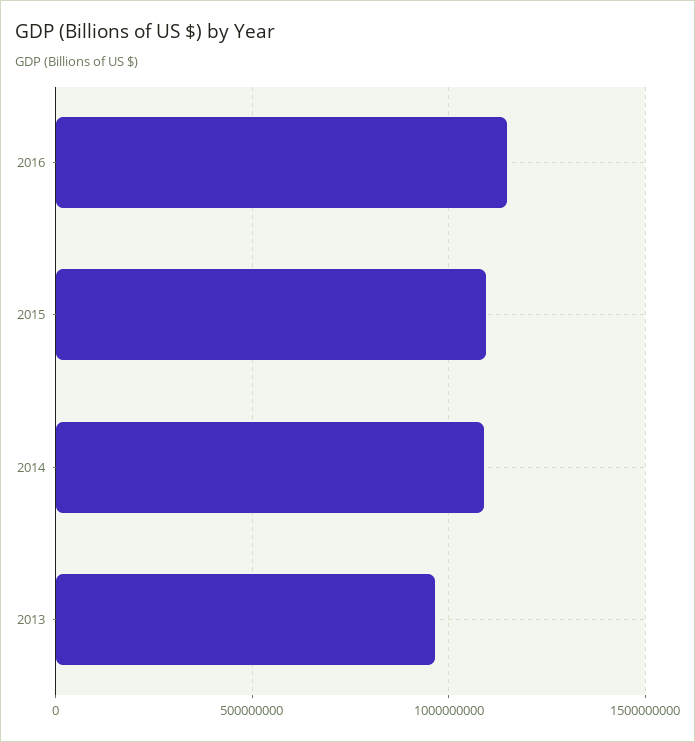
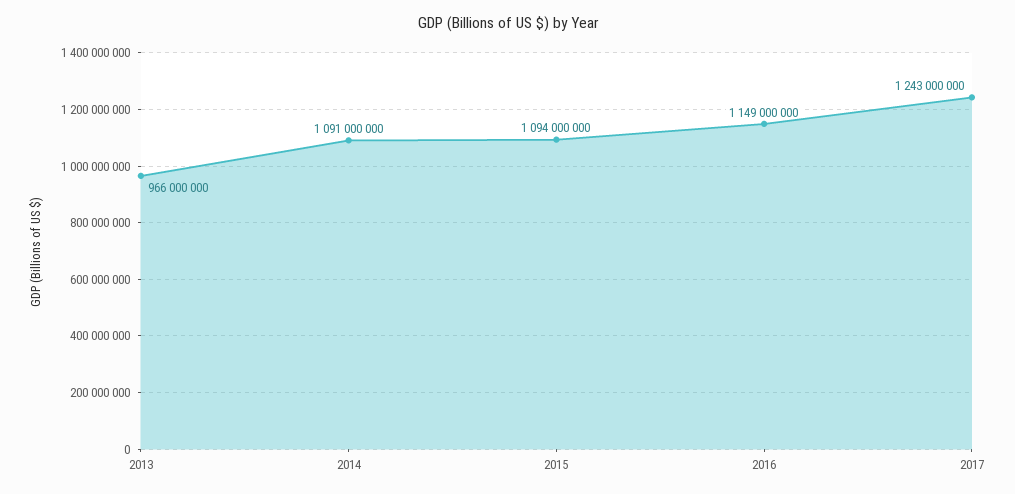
2017: none -> 1243000000

